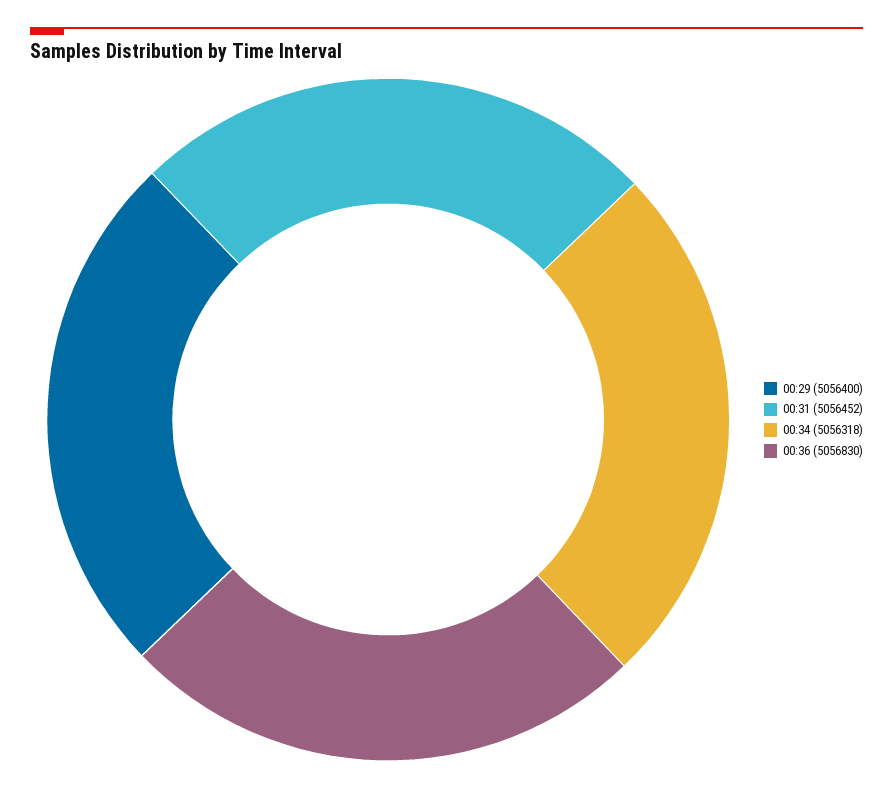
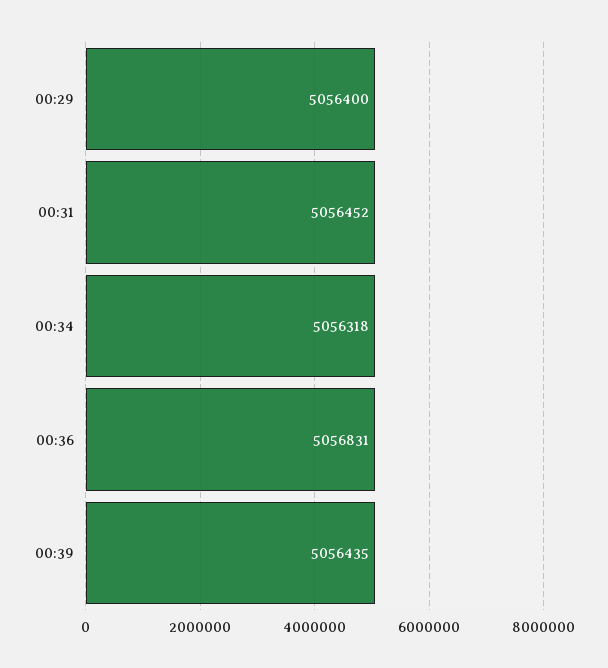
00:36: 5056830 -> 5056831
00:39: none -> 5056435

